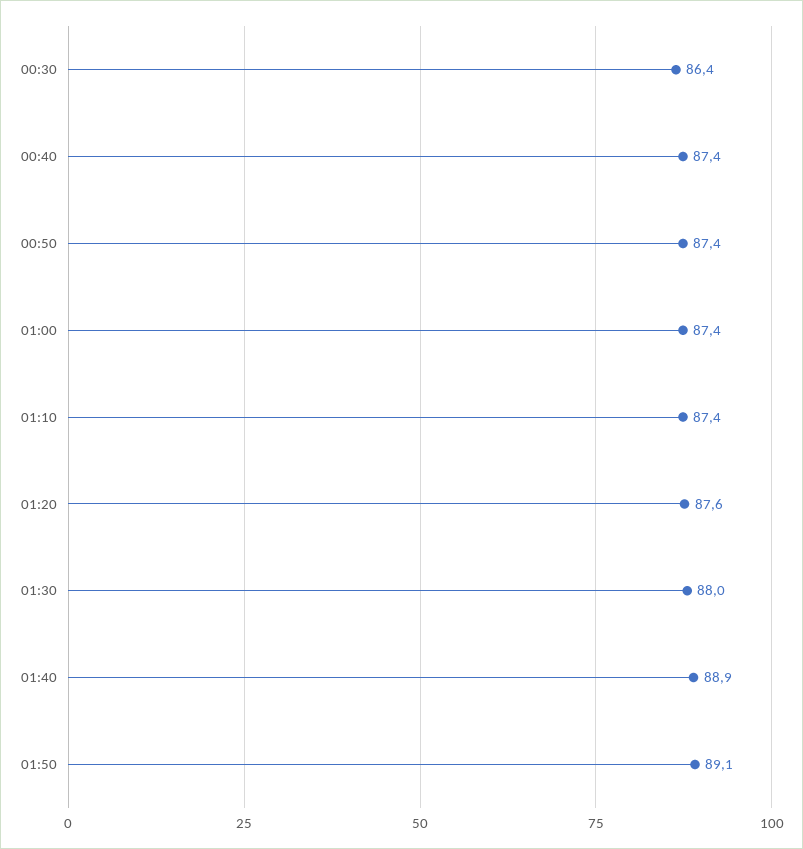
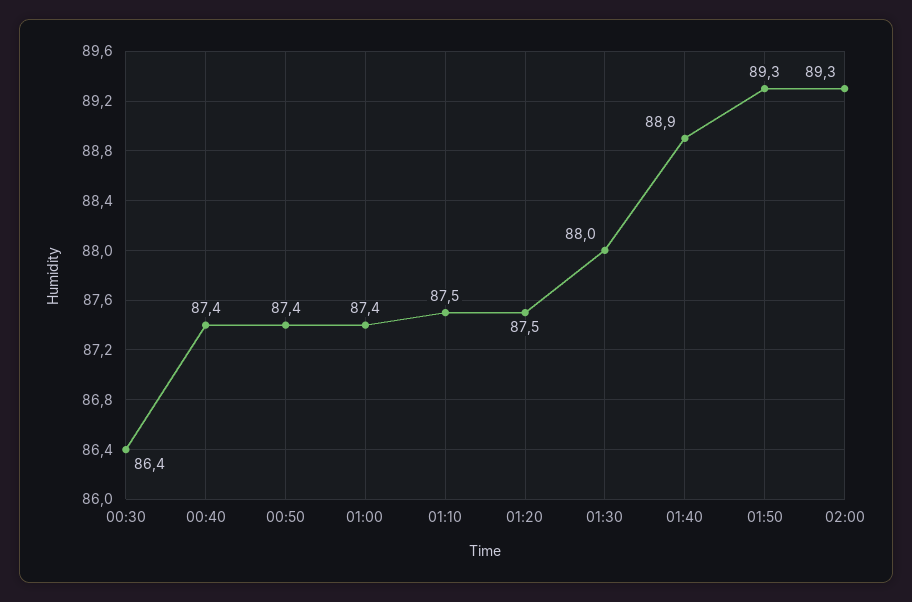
01:10: 87.4 -> 87.5
01:20: 87.6 -> 87.5
01:50: 89.1 -> 89.3
02:00: none -> 89.3

